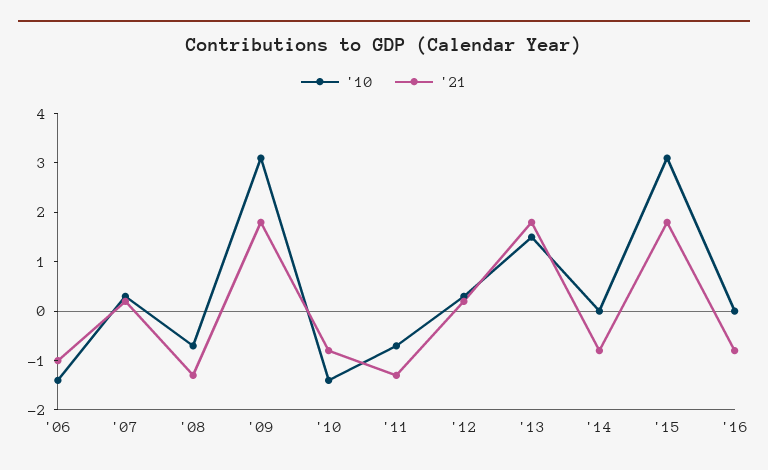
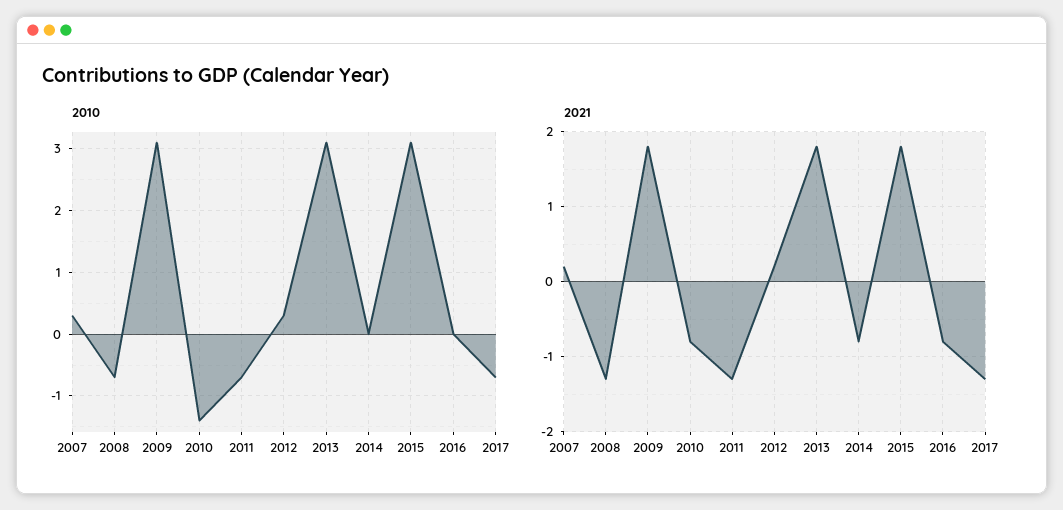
'10, '06: -1.5 -> none
'21, '06: -1 -> none
'10, '13: 1.5 -> 3.1
'10, 2017: none -> -0.7
'21, 2017: none -> -1.3

